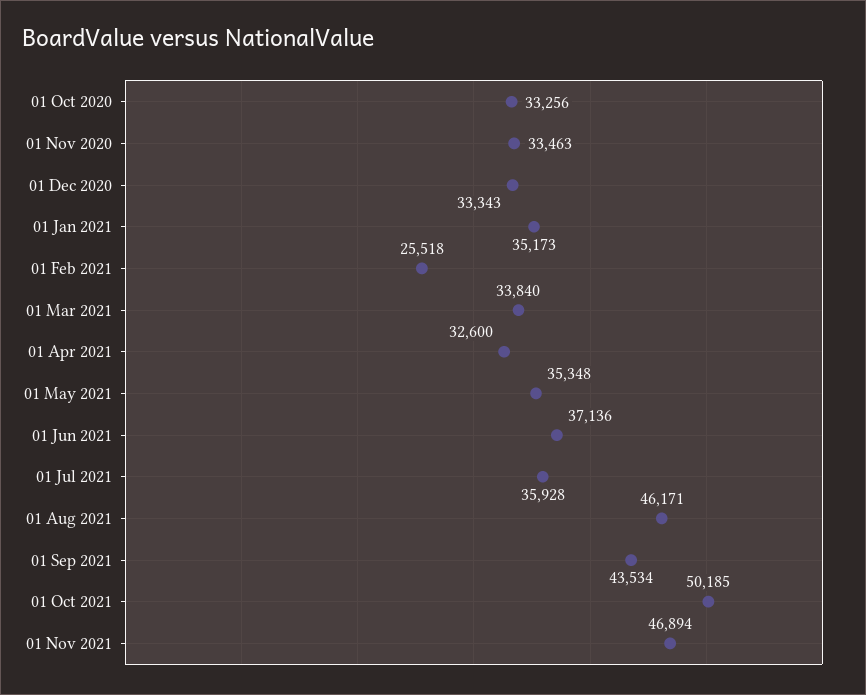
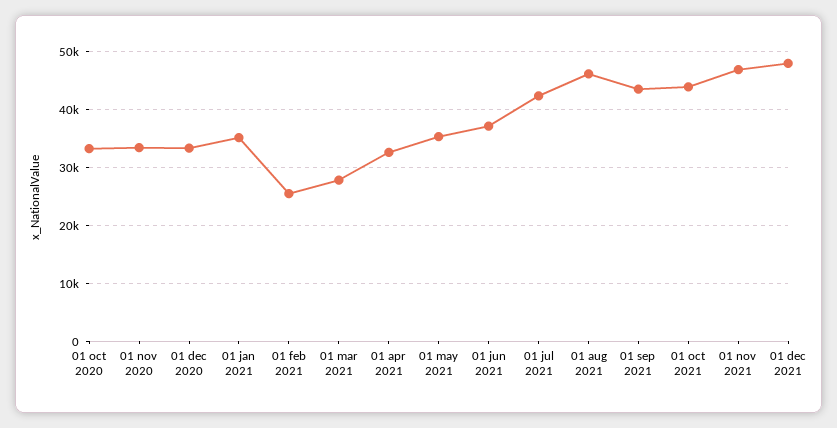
01 Mar 2021: 33840 -> 28000
01 Jul 2021: 35928 -> 42000
01 Oct 2021: 50185 -> 44000
01 dec 2021: none -> 48000

